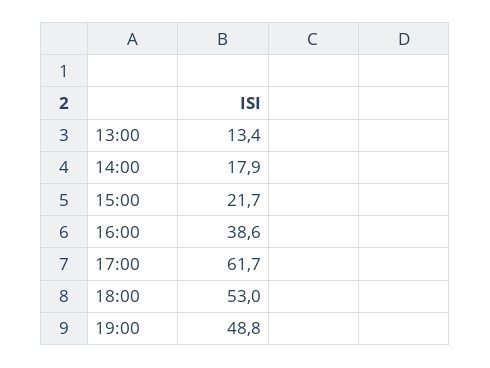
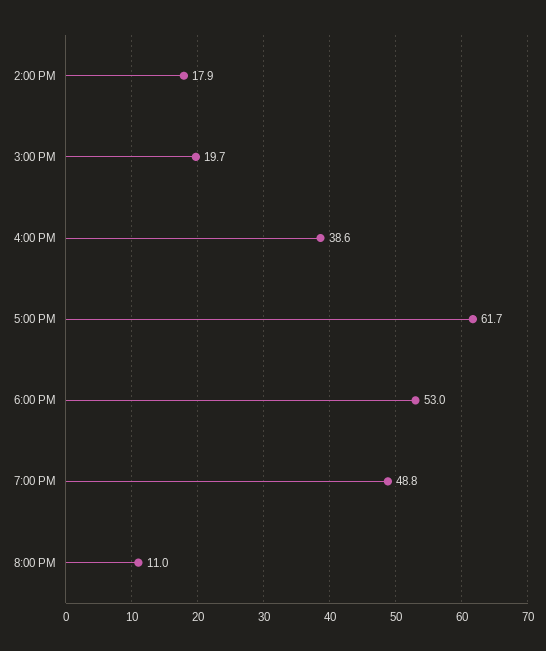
13:00: 13.4 -> none
15:00: 21.7 -> 19.7
8:00 PM: none -> 11

